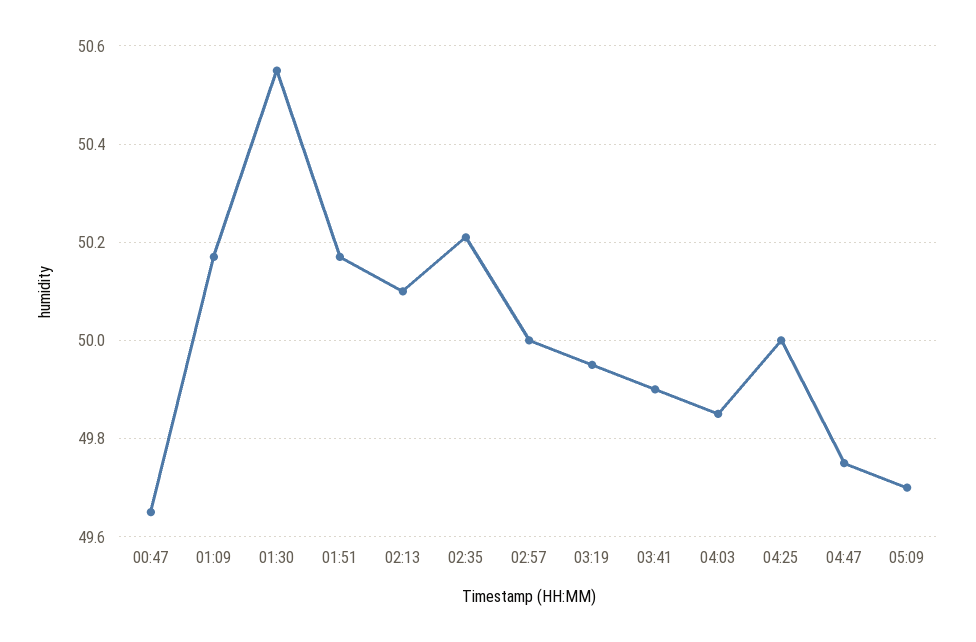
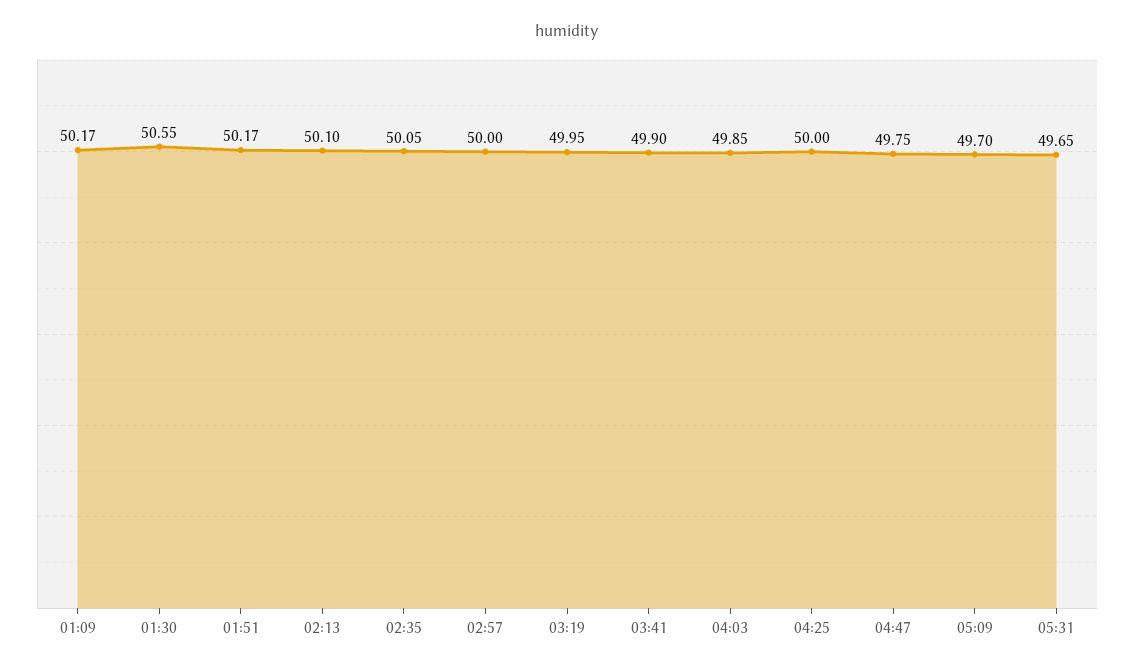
00:47: 49.65 -> none
02:35: 50.2 -> 50.05
05:31: none -> 49.65

